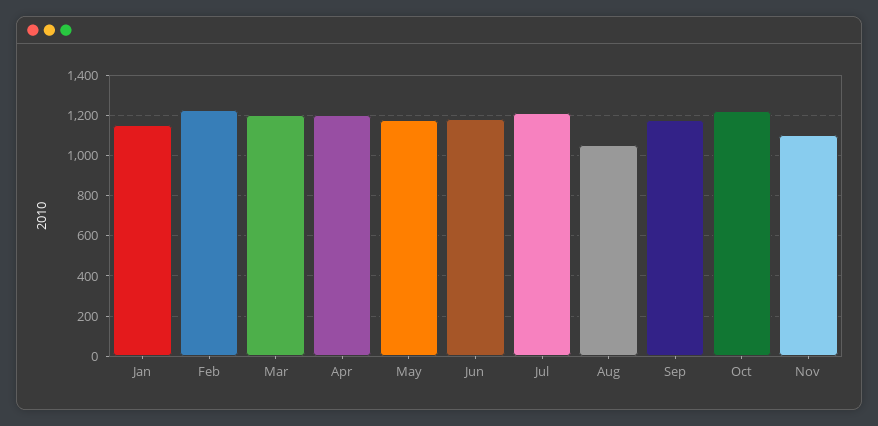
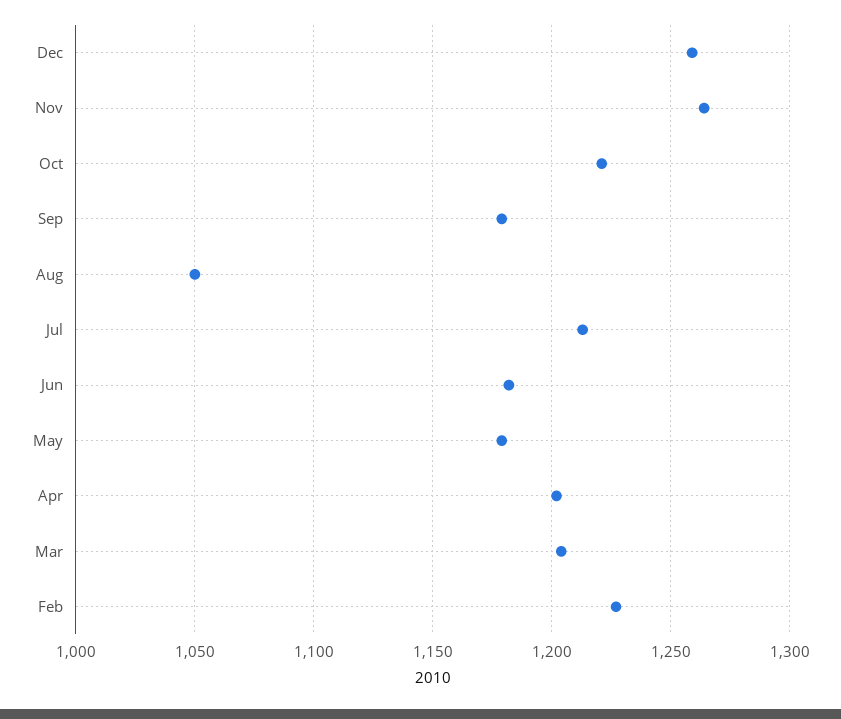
Jan: 1150 -> none
Nov: 1100 -> 1265
Dec: none -> 1260

